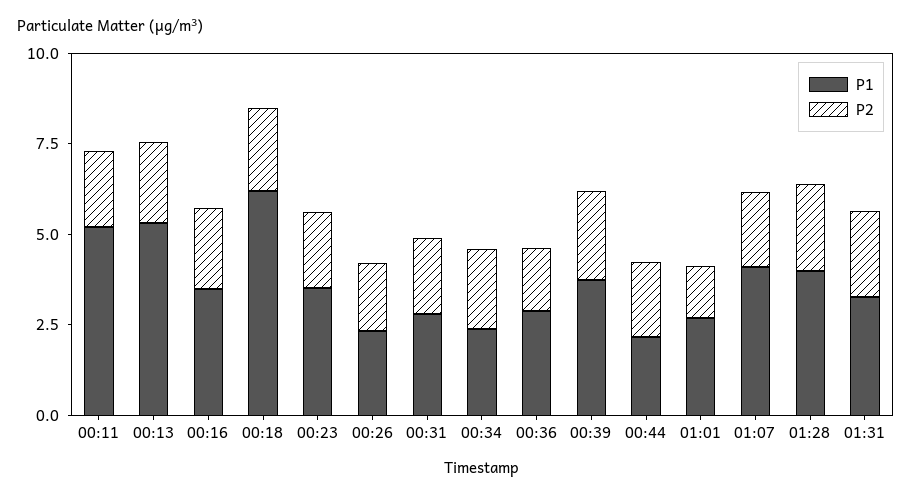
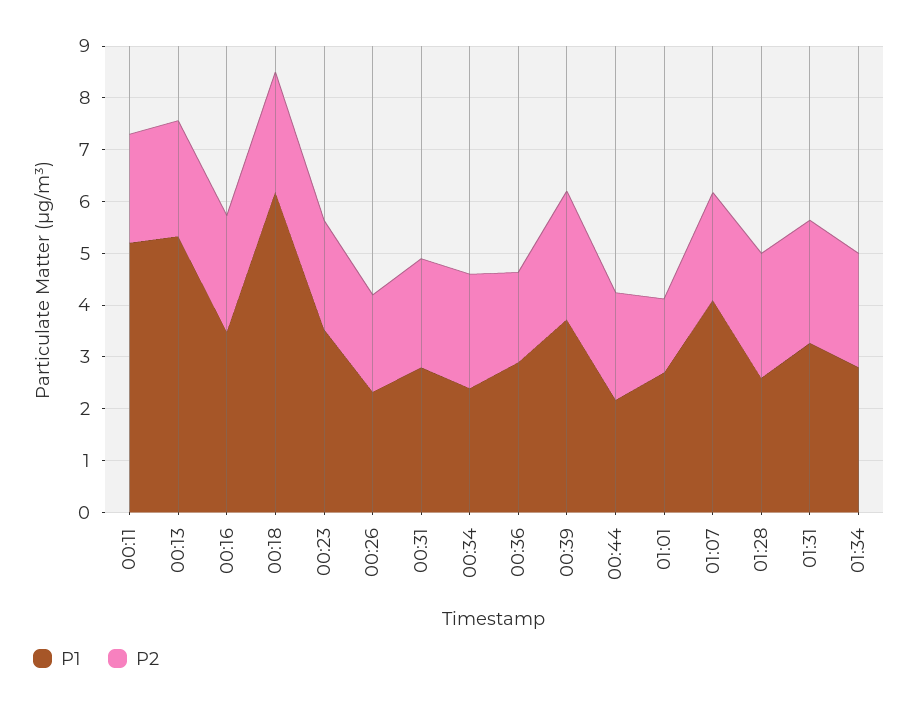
P1, 01:28: 4 -> 2.6
P1, 01:34: none -> 2.8
P2, 01:34: none -> 2.2

